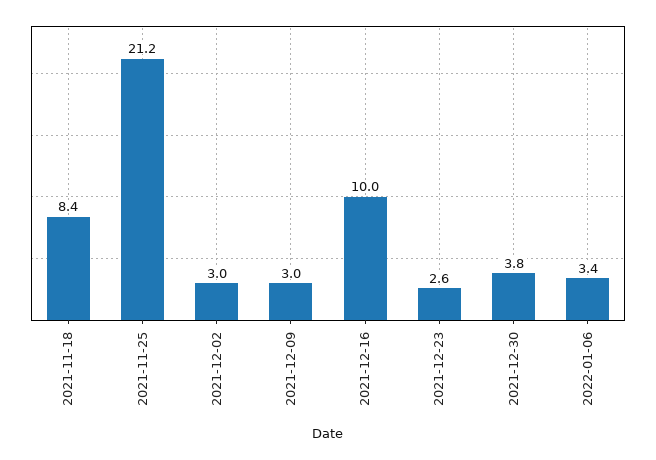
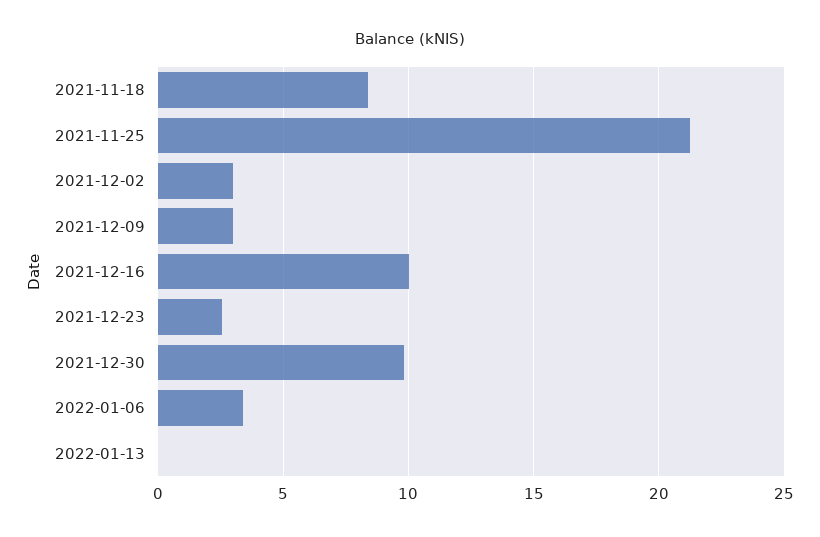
2021-12-30: 3.8 -> 10
2022-01-13: none -> 0

